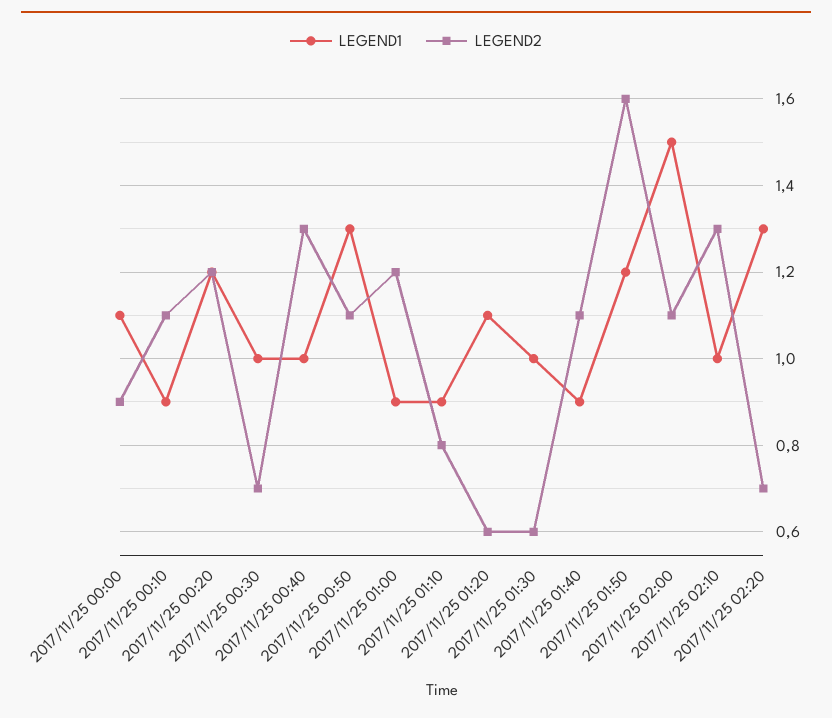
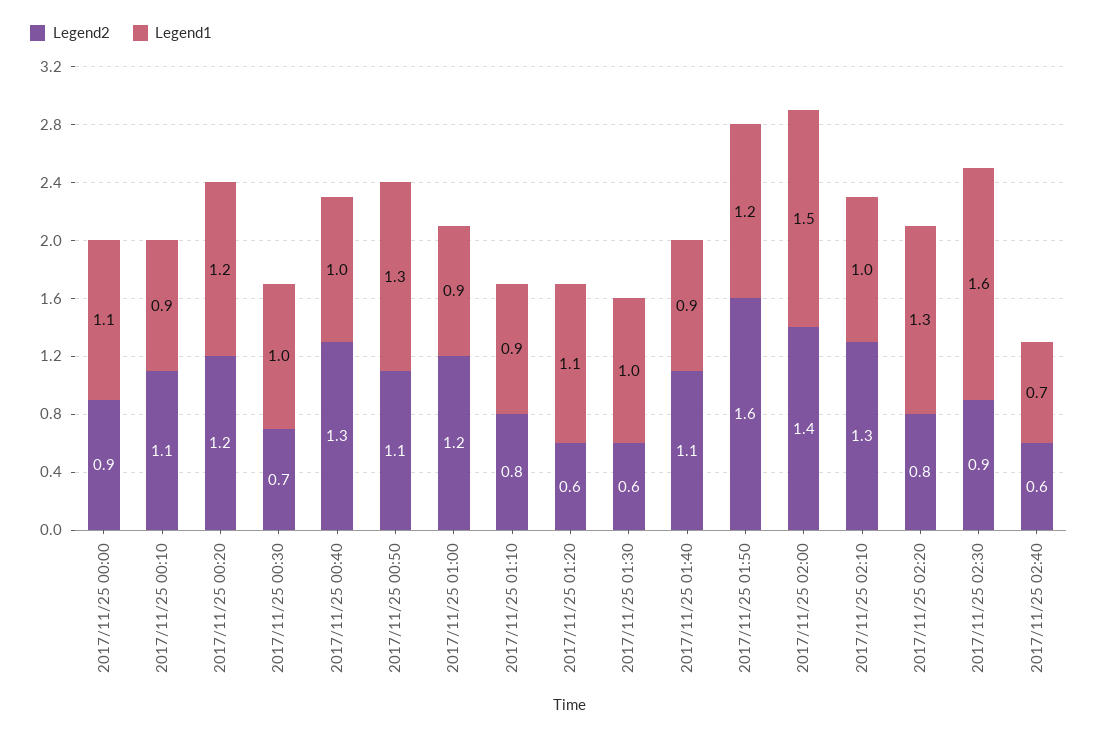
LEGEND2, 2017/11/25 02:00: 1.1 -> 1.4
LEGEND2, 2017/11/25 02:20: 0.7 -> 0.8
LEGEND2, 2017/11/25 02:30: none -> 0.9
LEGEND1, 2017/11/25 02:30: none -> 1.6
LEGEND2, 2017/11/25 02:40: none -> 0.6
LEGEND1, 2017/11/25 02:40: none -> 0.7

